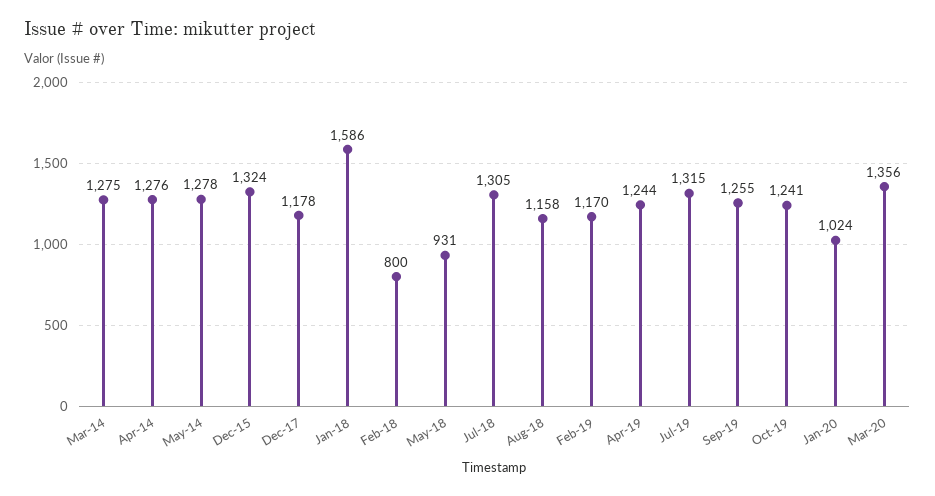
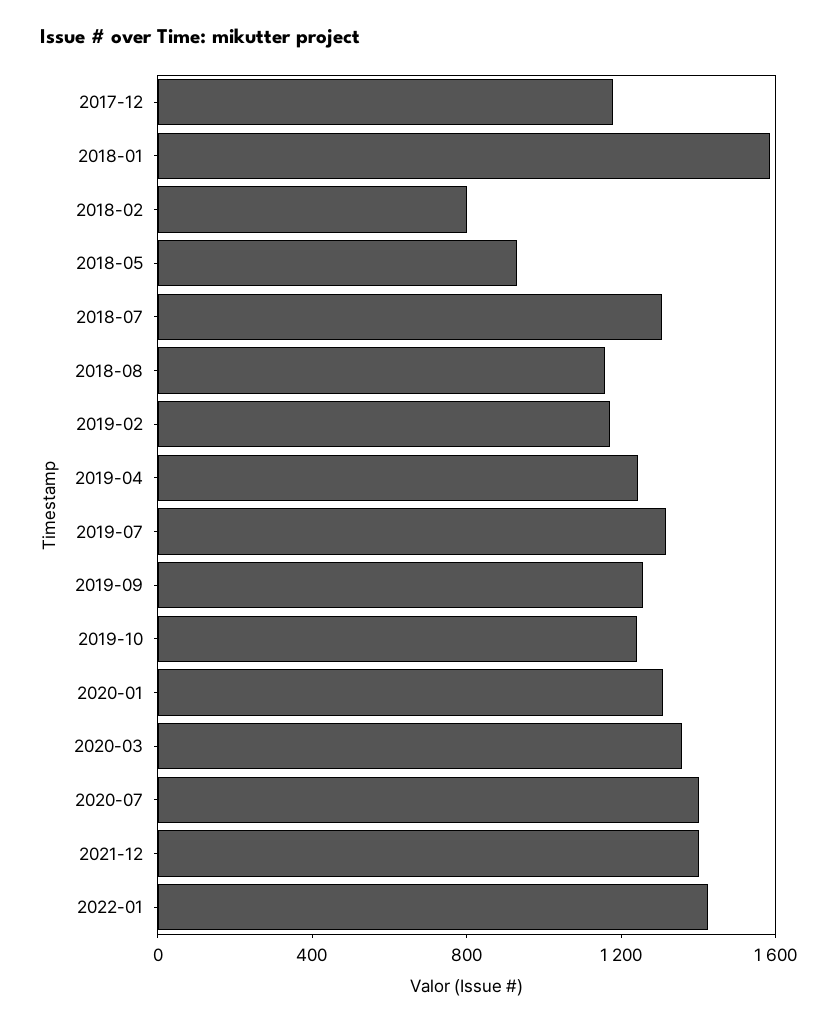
Mar-14: 1275 -> none
Apr-14: 1276 -> none
May-14: 1278 -> none
Dec-15: 1324 -> none
Jan-20: 1024 -> 1300
2020-07: none -> 1400
2021-12: none -> 1400
2022-01: none -> 1400

